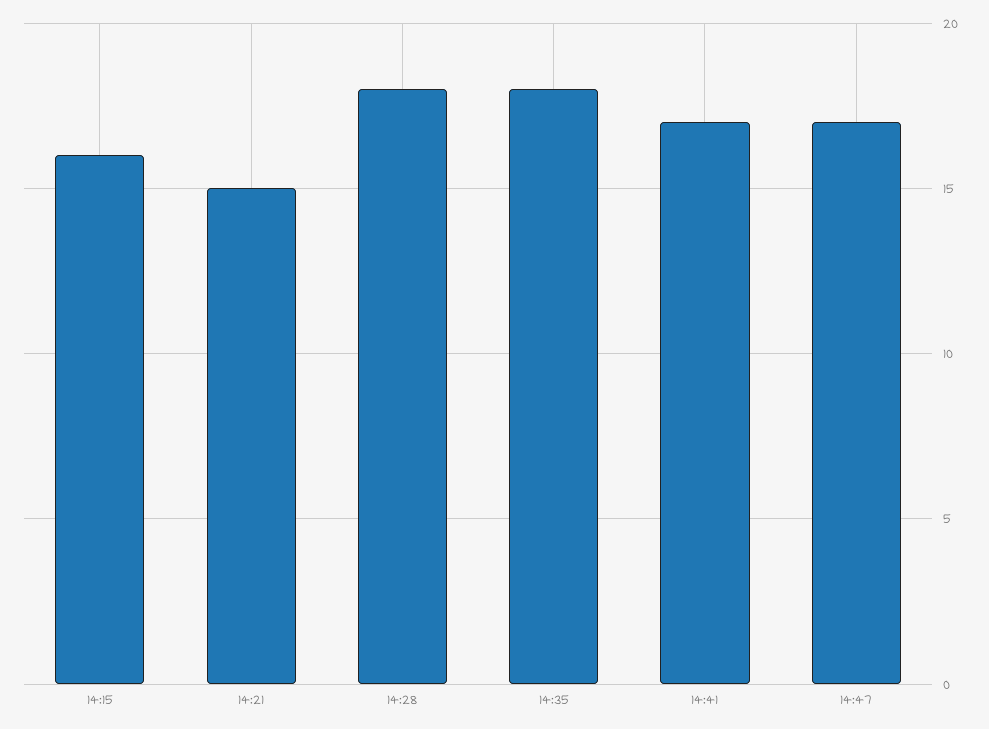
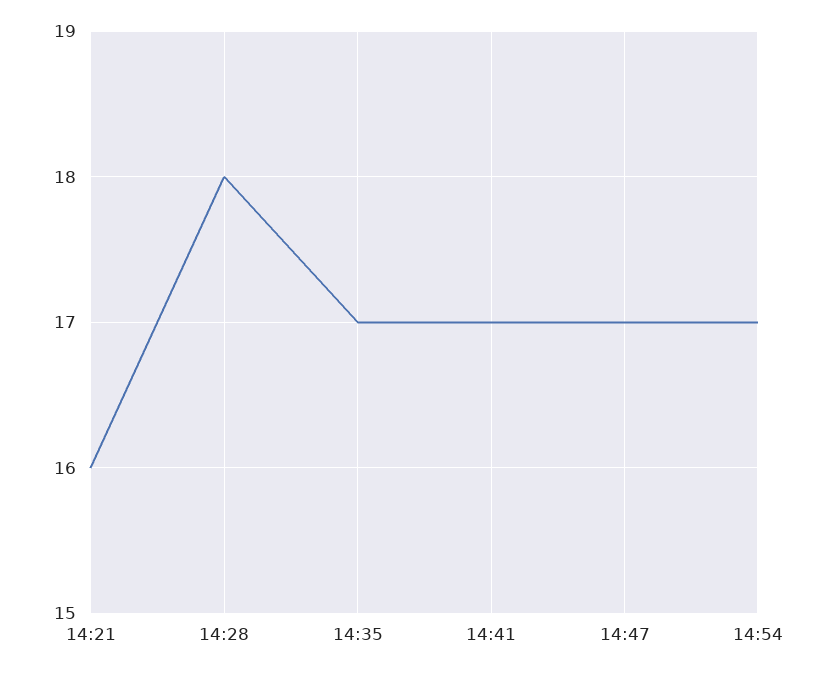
14:15: 16 -> none
14:21: 15 -> 16
14:35: 18 -> 17
14:54: none -> 17

